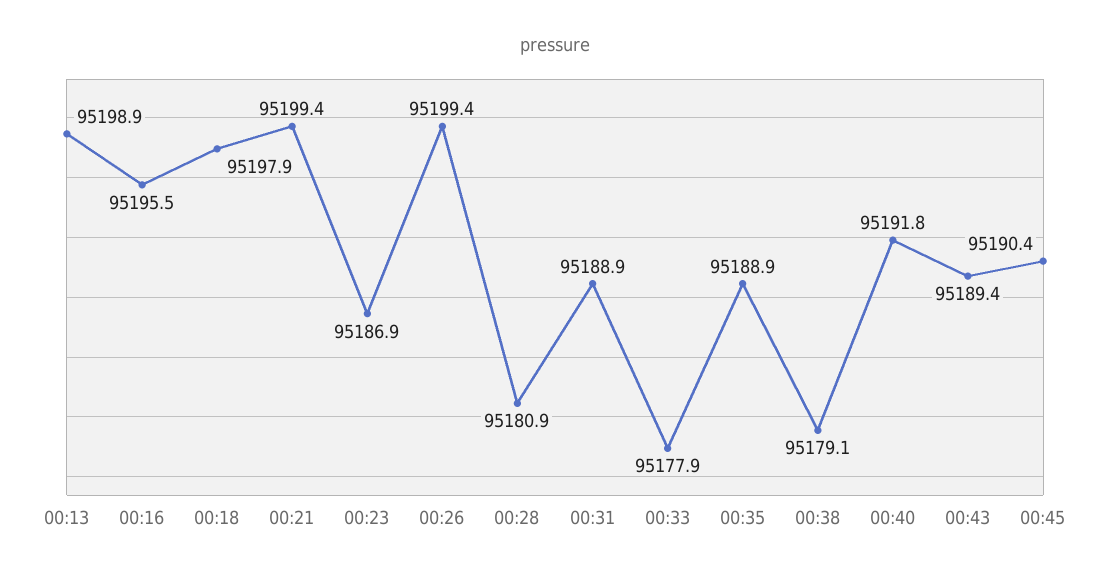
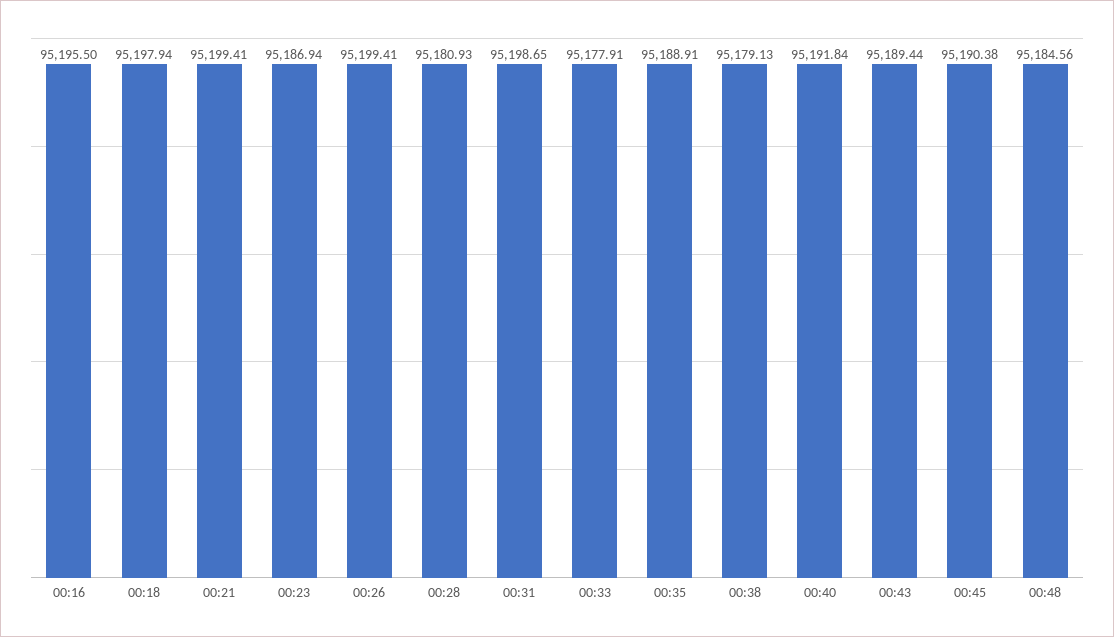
00:13: 95198.9 -> none
00:31: 95188.9 -> 95198.65
00:48: none -> 95184.56

